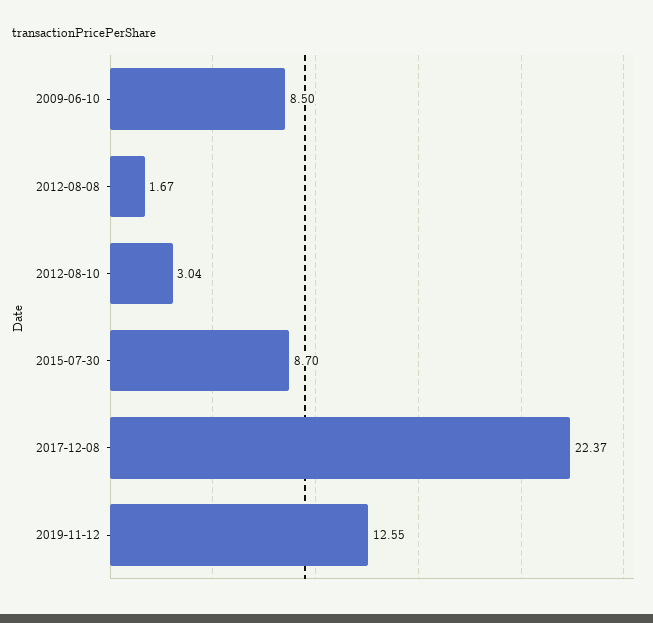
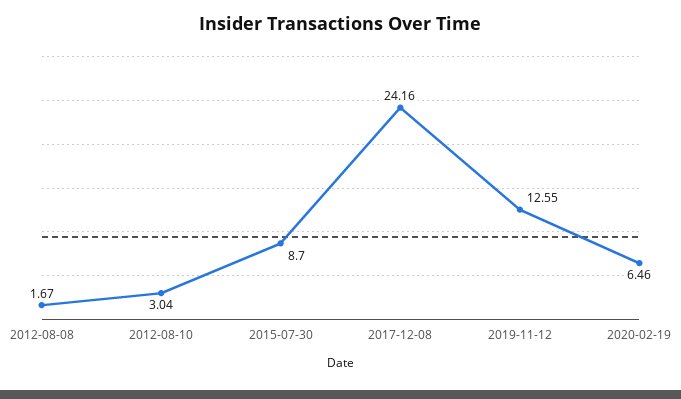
2009-06-10: 8.5 -> none
2017-12-08: 22.37 -> 24.16
2020-02-19: none -> 6.46

